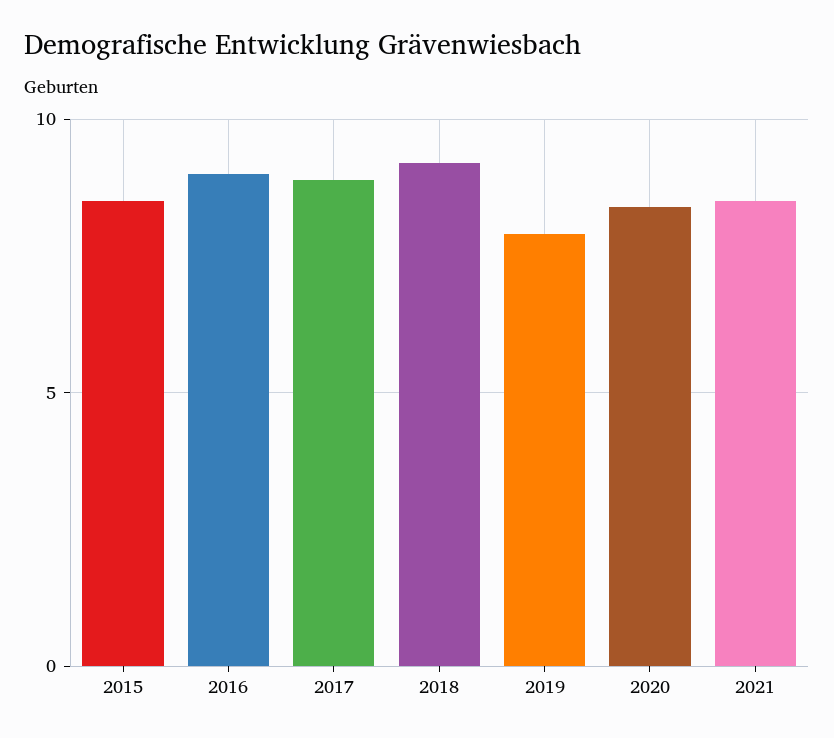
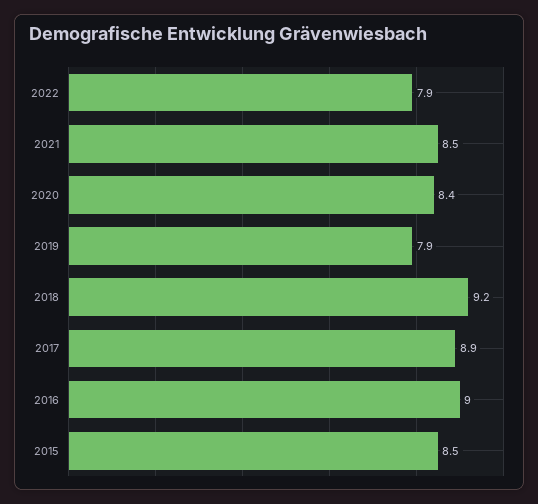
2022: none -> 7.9

